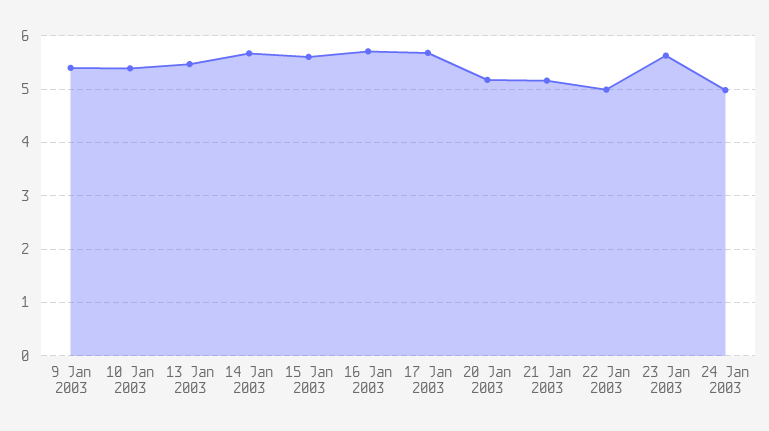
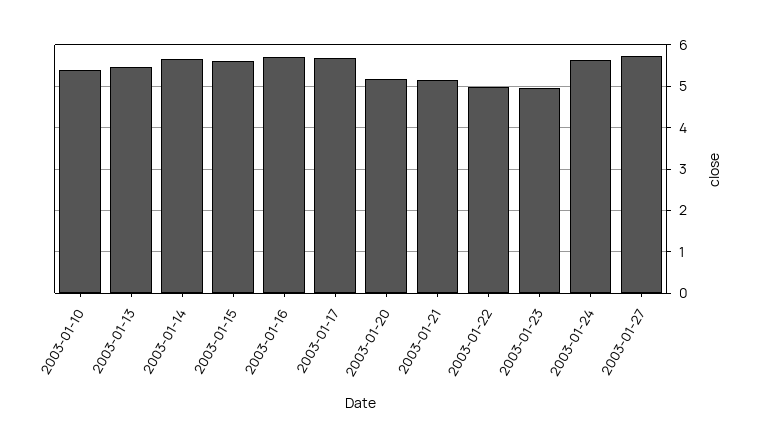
9 Jan 2003: 5.4 -> none
23 Jan 2003: 5.6 -> 5
24 Jan 2003: 5 -> 5.6
2003-01-27: none -> 5.8

